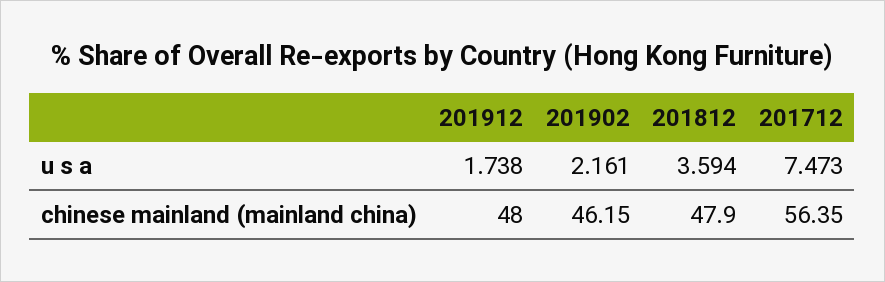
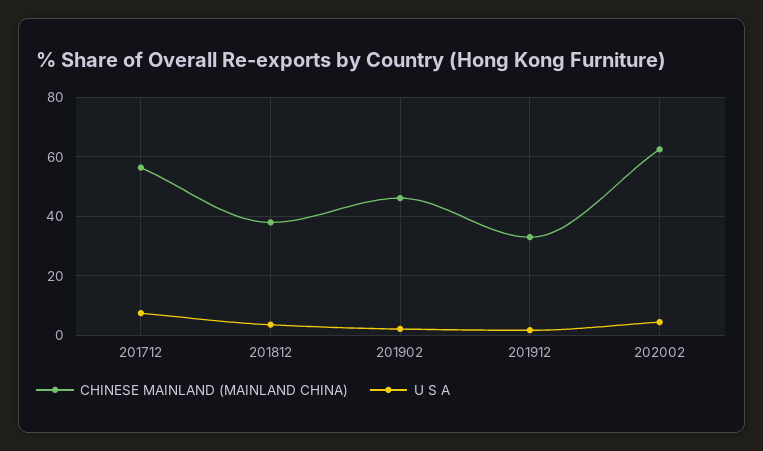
chinese mainland (mainland china), 201912: 48 -> 32.5
chinese mainland (mainland china), 201812: 47.9 -> 37.5
chinese mainland (mainland china), 202002: none -> 62.5
u s a, 202002: none -> 5

